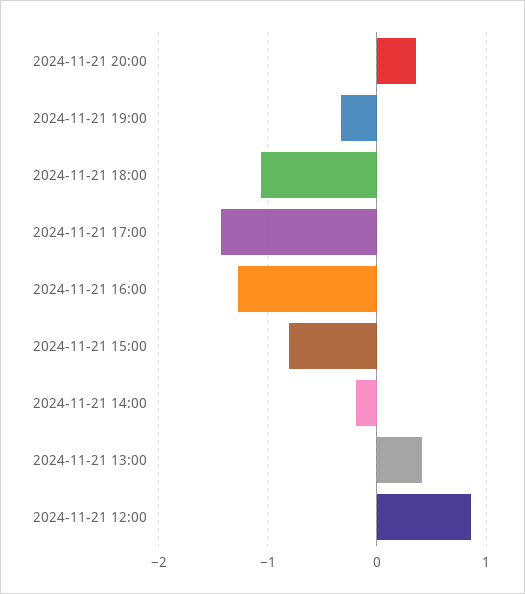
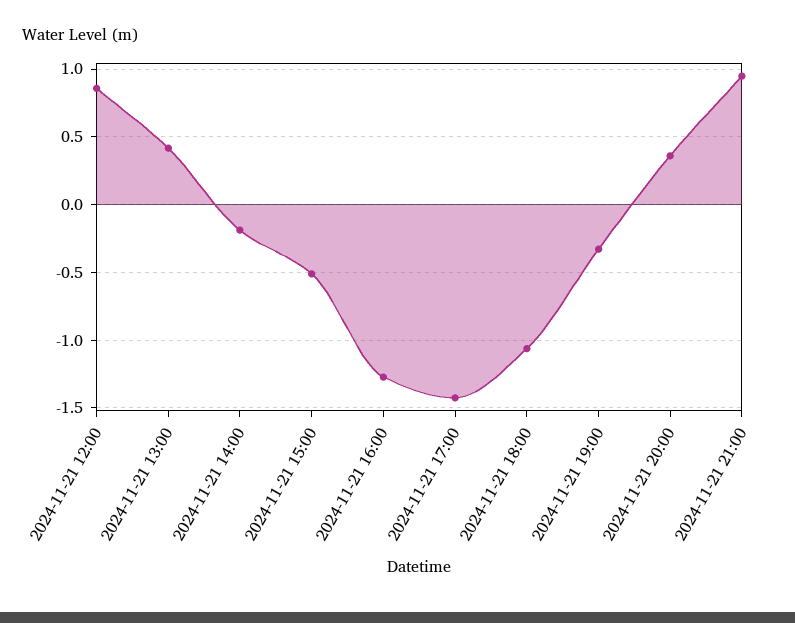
2024-11-21 15:00: -0.8 -> -0.5
2024-11-21 21:00: none -> 0.95

